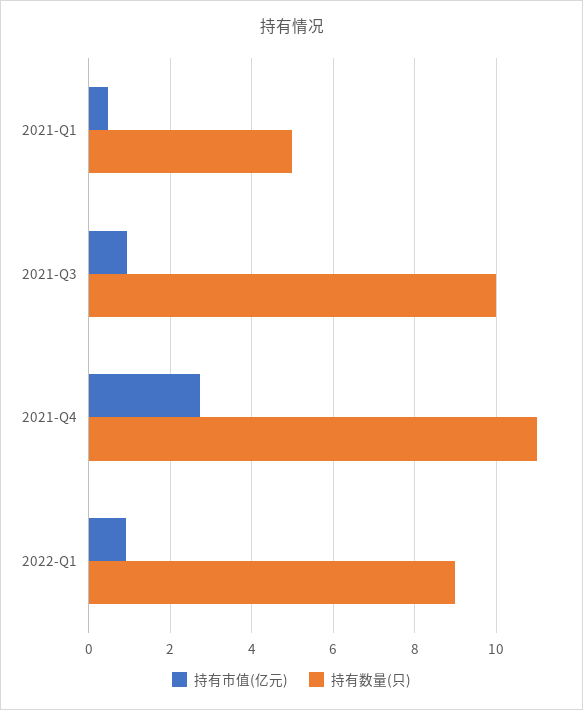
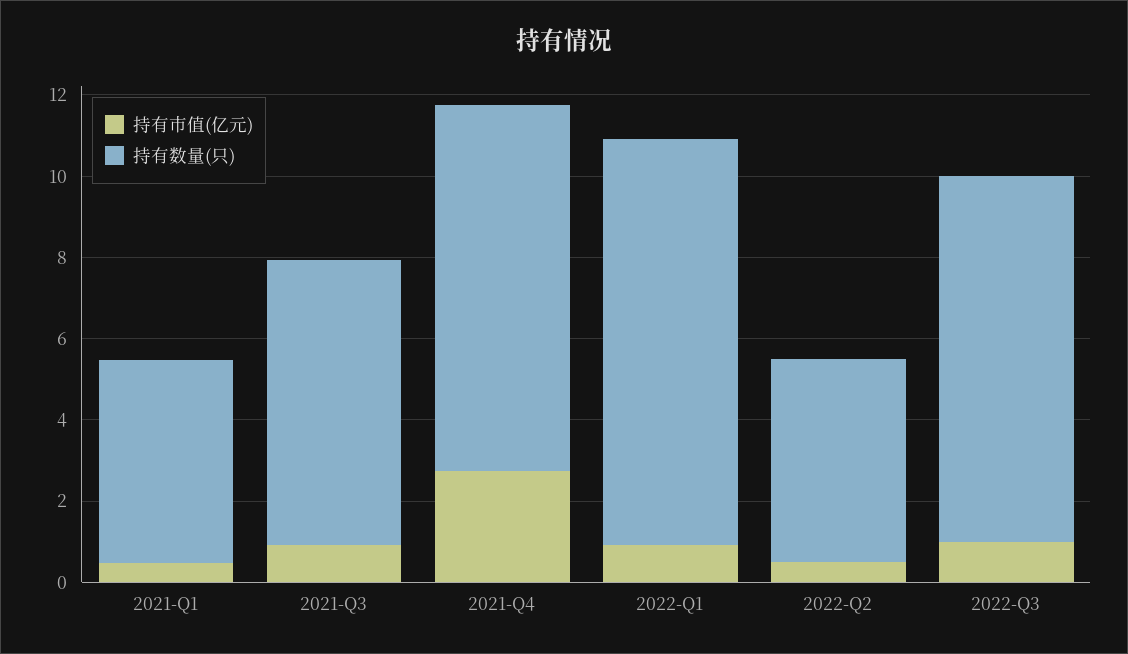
持有数量(只), 2021-Q3: 10 -> 7
持有数量(只), 2021-Q4: 11 -> 9
持有数量(只), 2022-Q1: 9 -> 10
持有市值(亿元), 2022-Q2: none -> 0.5
持有数量(只), 2022-Q2: none -> 5
持有市值(亿元), 2022-Q3: none -> 1
持有数量(只), 2022-Q3: none -> 9

